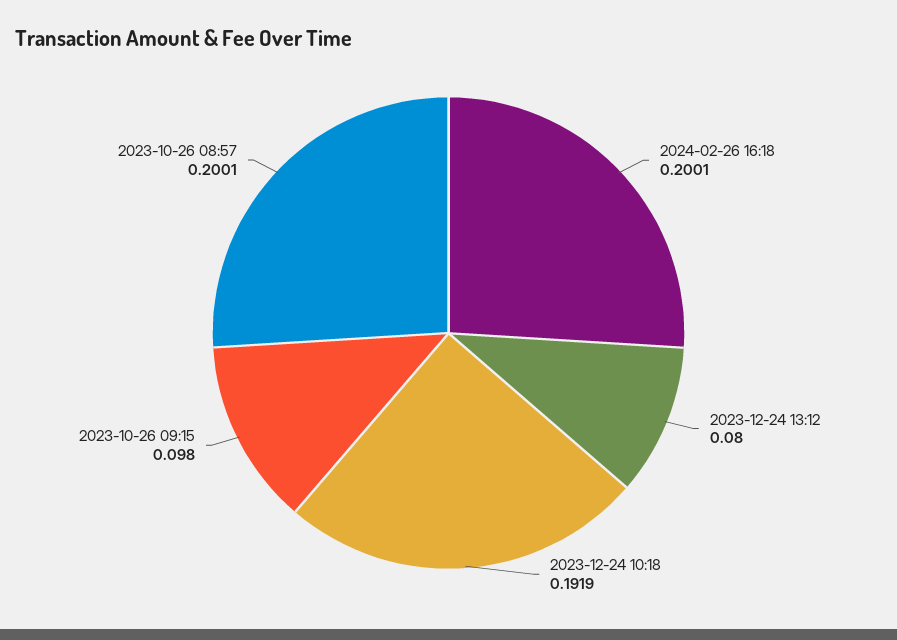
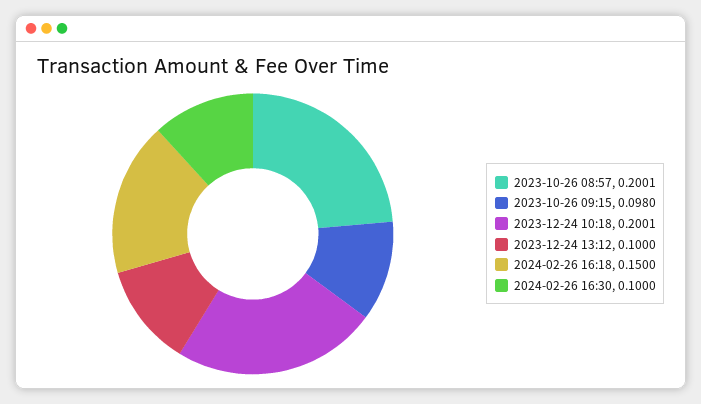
2024-02-26 16:18: 0.2001 -> 0.15
2023-12-24 13:12: 0.08 -> 0.1
2023-12-24 10:18: 0.1919 -> 0.2001
2024-02-26 16:30: none -> 0.1

